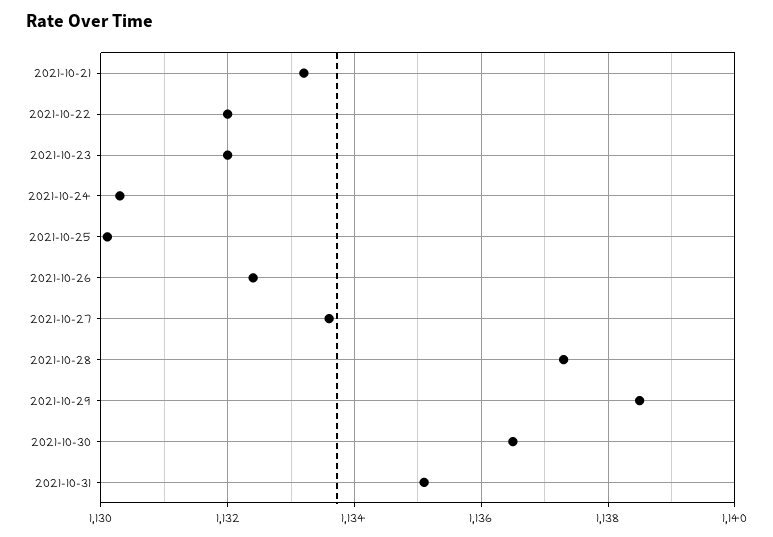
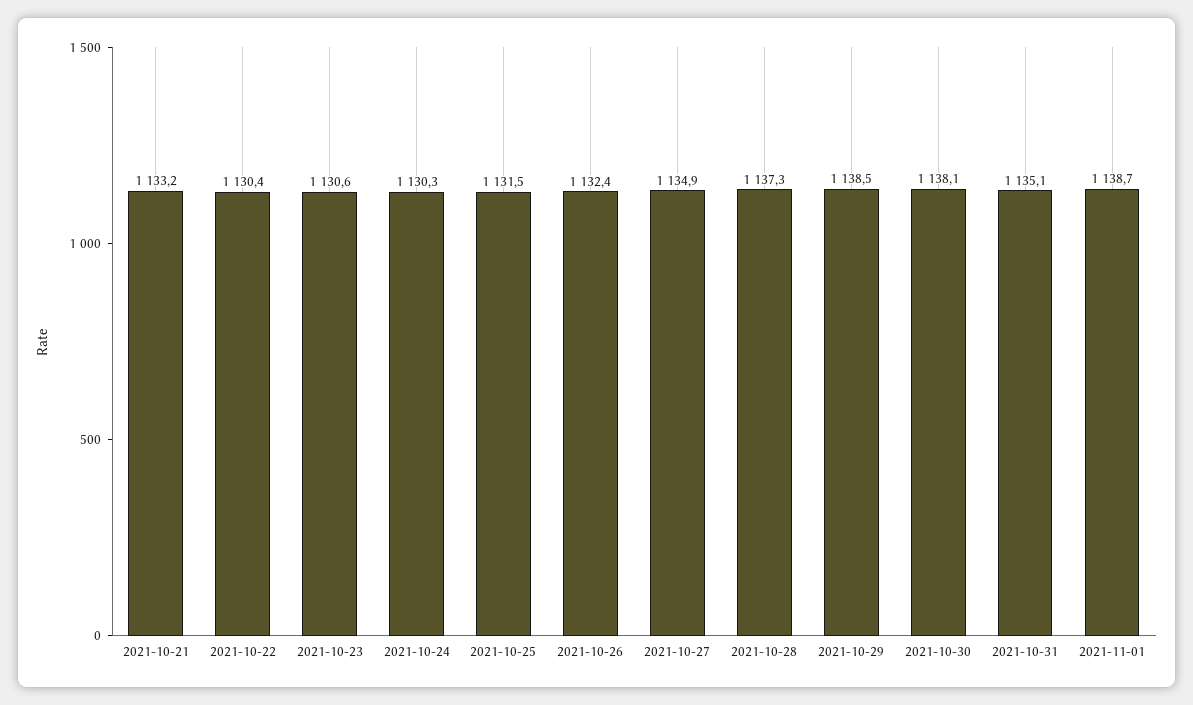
2021-10-22: 1132 -> 1130.4
2021-10-23: 1132 -> 1130.6
2021-10-25: 1130 -> 1131.5
2021-10-27: 1133.5 -> 1134.9
2021-10-30: 1136.5 -> 1138.1
2021-11-01: none -> 1138.7

